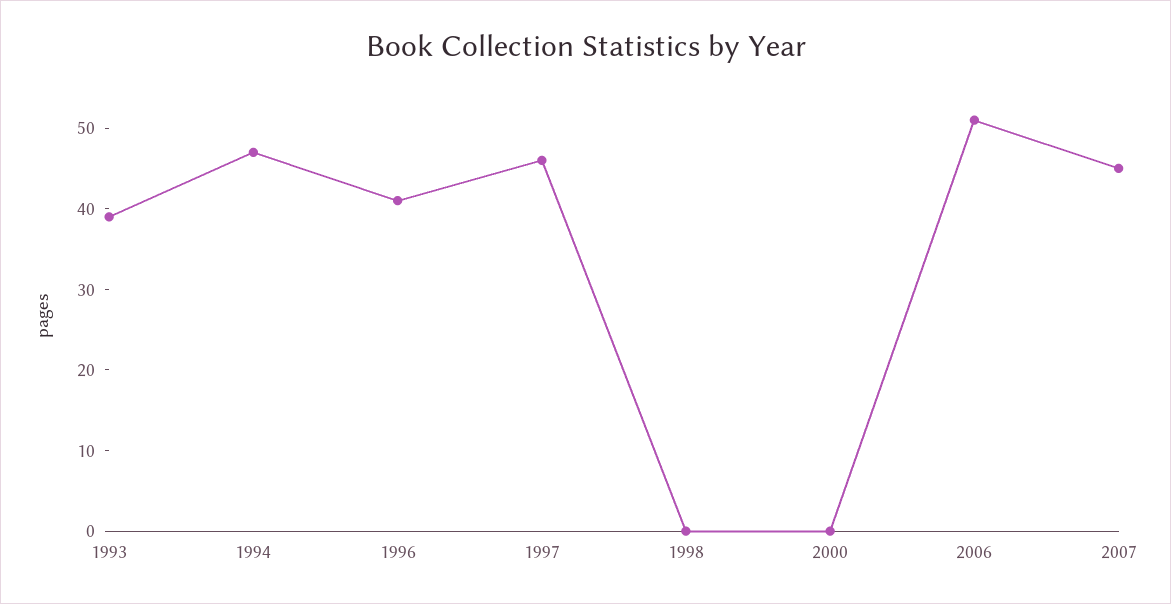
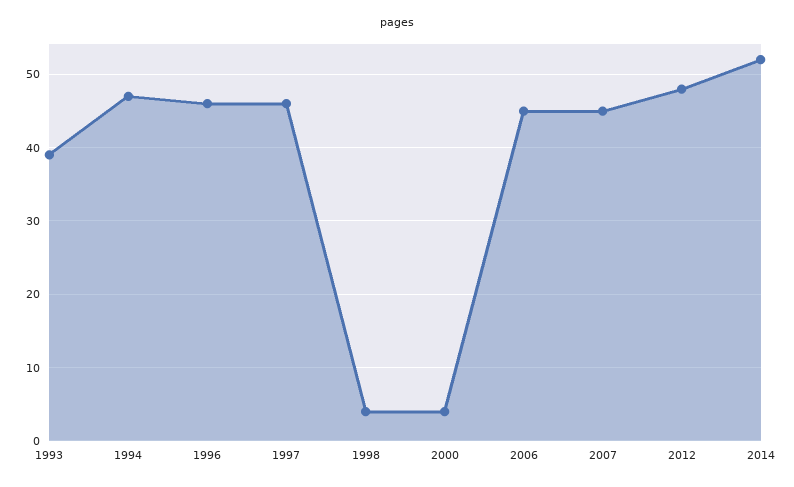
1996: 41 -> 46
1998: 0 -> 4
2000: 0 -> 4
2006: 51 -> 45
2012: none -> 48
2014: none -> 52

